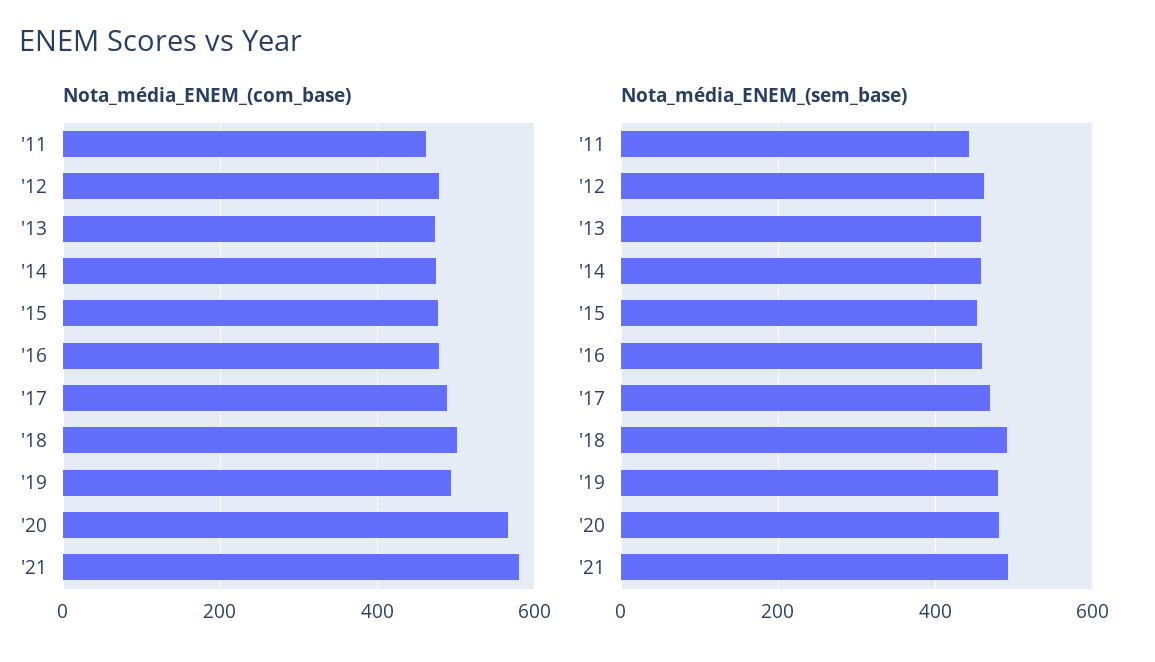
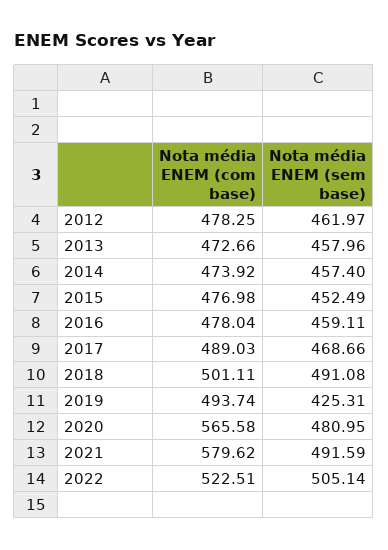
Nota_média_ENEM_(com_base), '11: 460 -> none
Nota_média_ENEM_(sem_base), '11: 440 -> none
Nota_média_ENEM_(sem_base), '19: 480 -> 425.31
Nota_média_ENEM_(com_base), 2022: none -> 522.51
Nota_média_ENEM_(sem_base), 2022: none -> 505.14

